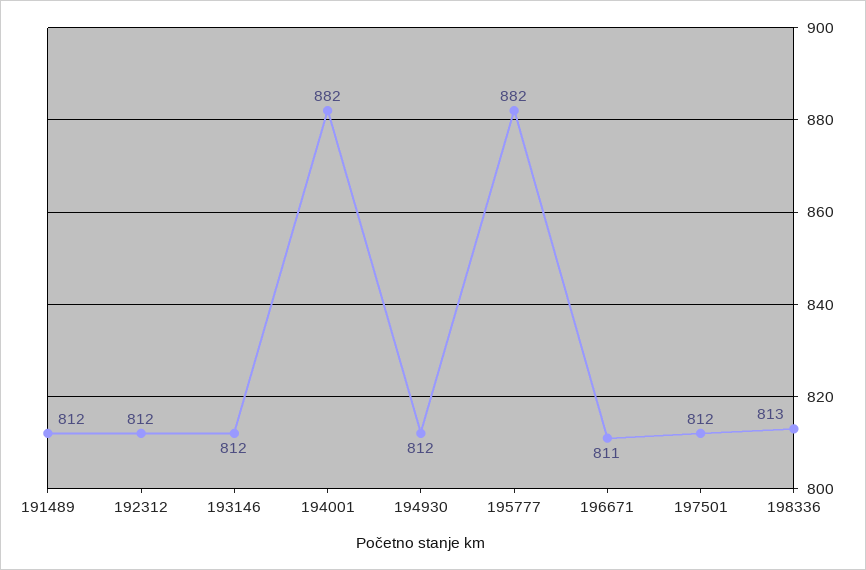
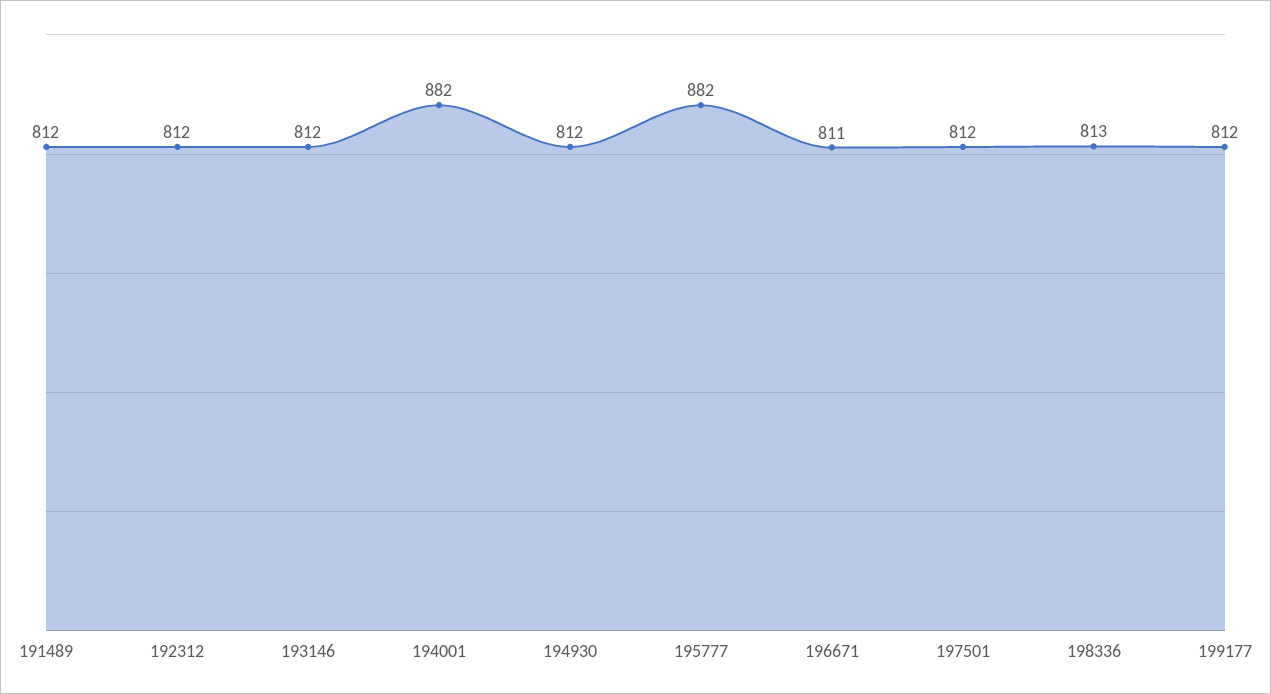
199177: none -> 812

